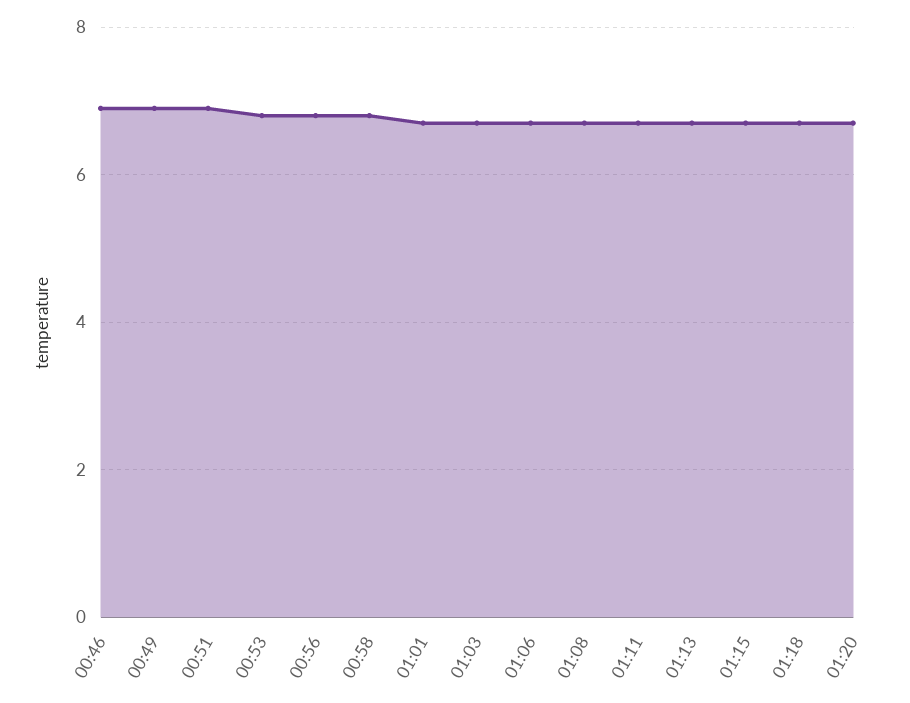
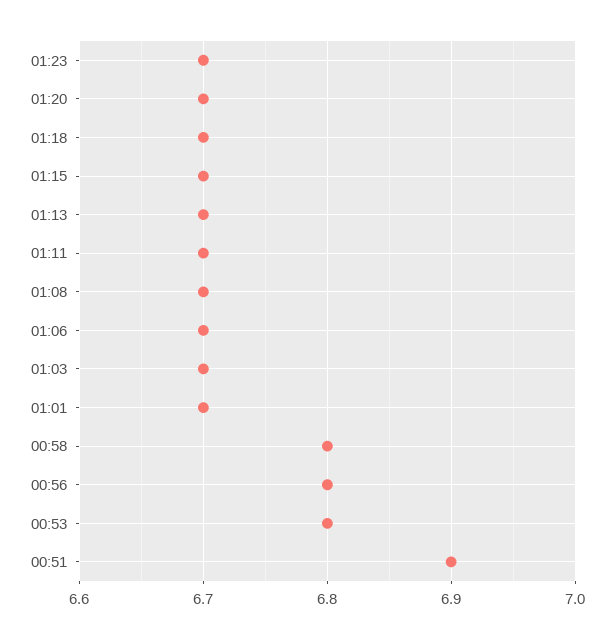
00:46: 7 -> none
00:49: 7 -> none
01:23: none -> 6.7

